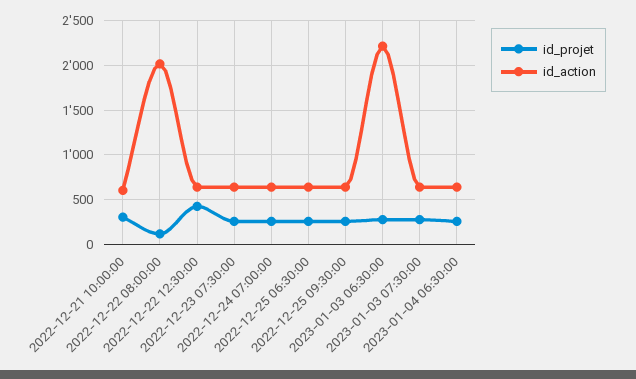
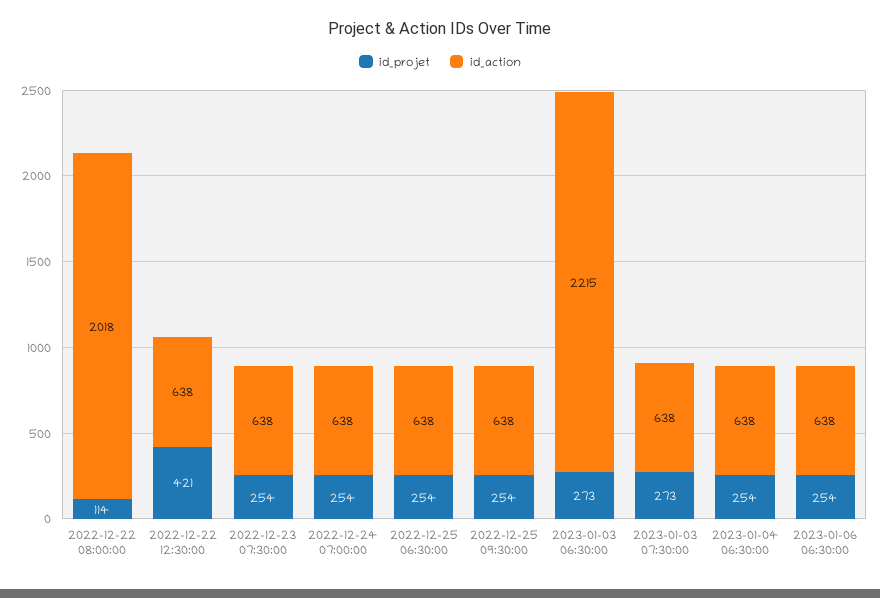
id_projet, 2022-12-21 10:00:00: 300 -> none
id_action, 2022-12-21 10:00:00: 600 -> none
id_projet, 2023-01-06 06:30:00: none -> 254
id_action, 2023-01-06 06:30:00: none -> 638

